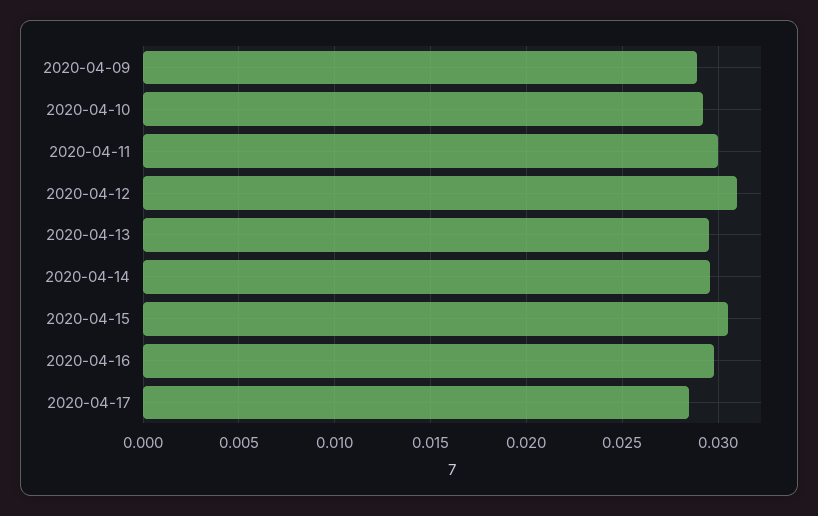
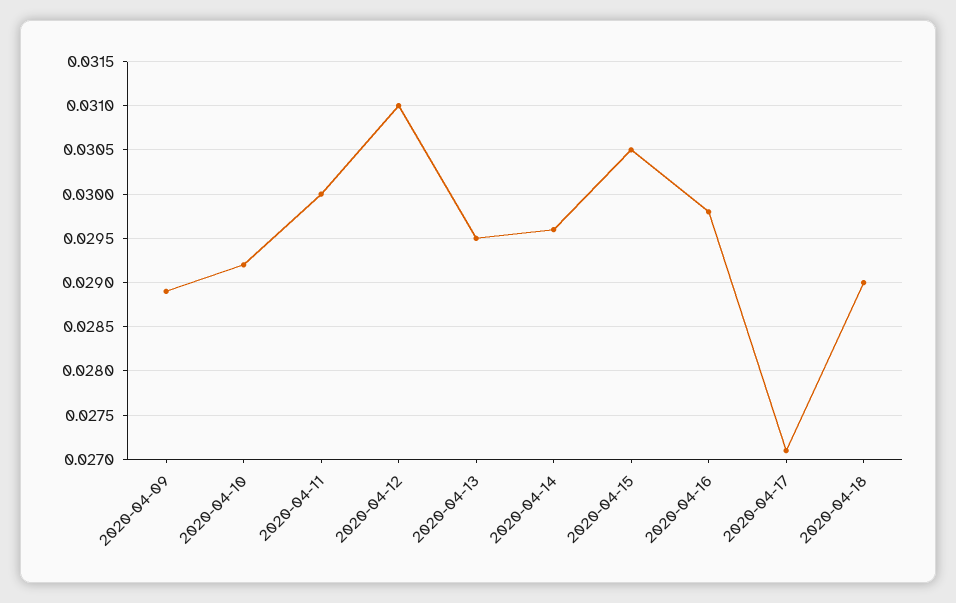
2020-04-17: 0.0285 -> 0.0271
2020-04-18: none -> 0.029

